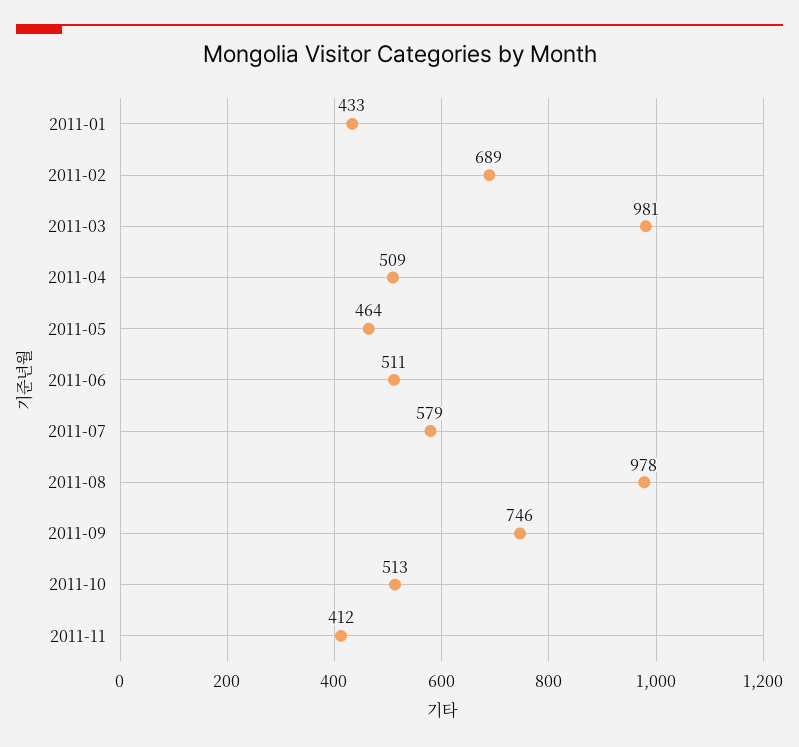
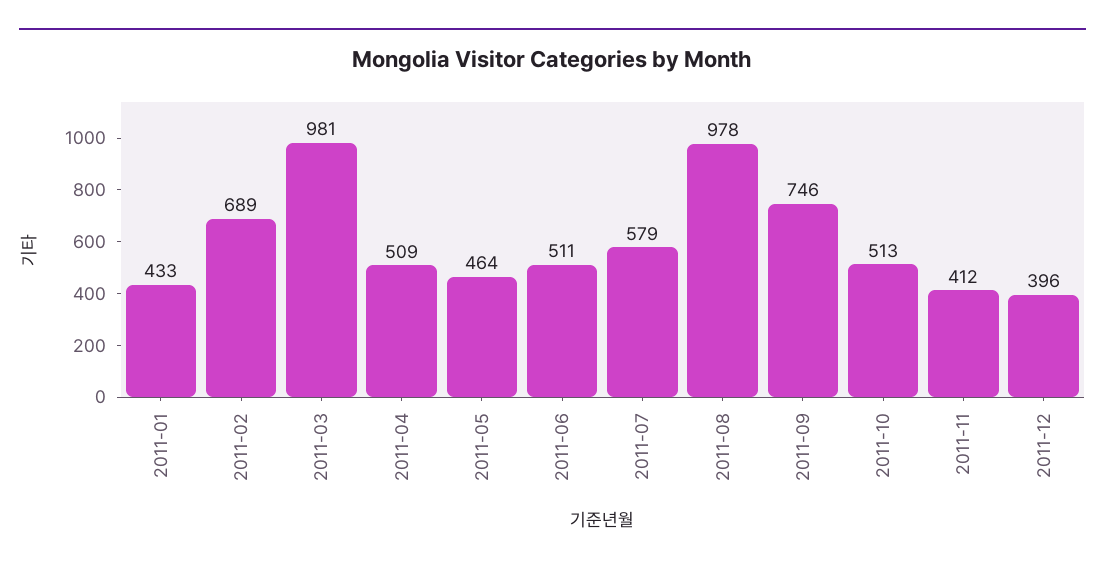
2011-12: none -> 396

